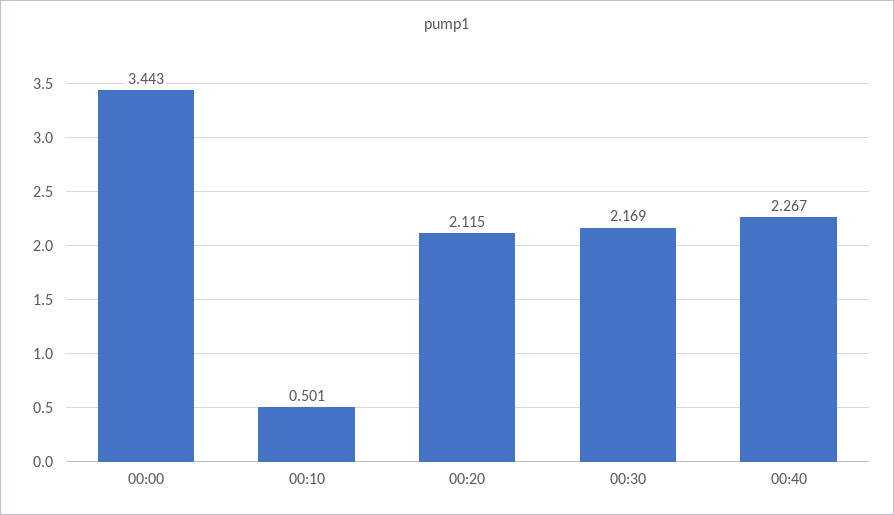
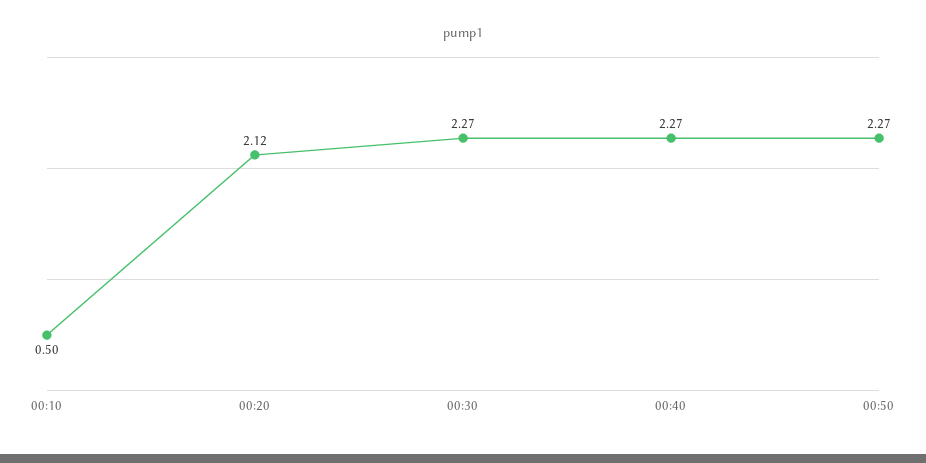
00:00: 3.443 -> none
00:30: 2.169 -> 2.27
00:50: none -> 2.27

